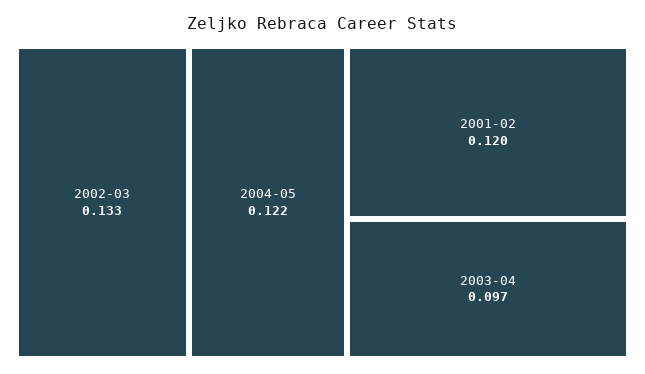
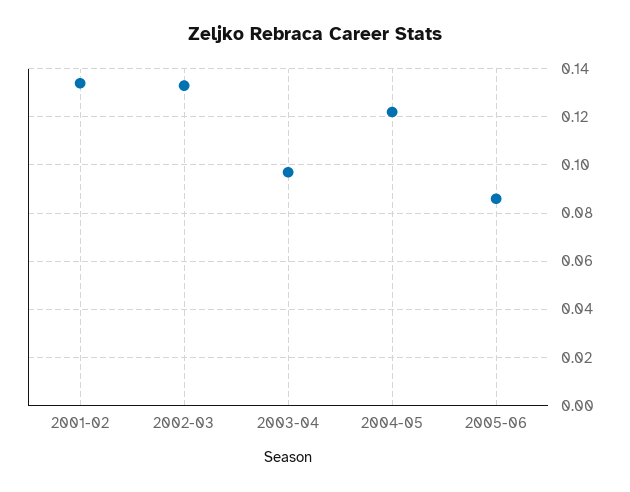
2001-02: 0.12 -> 0.135
2005-06: none -> 0.085

